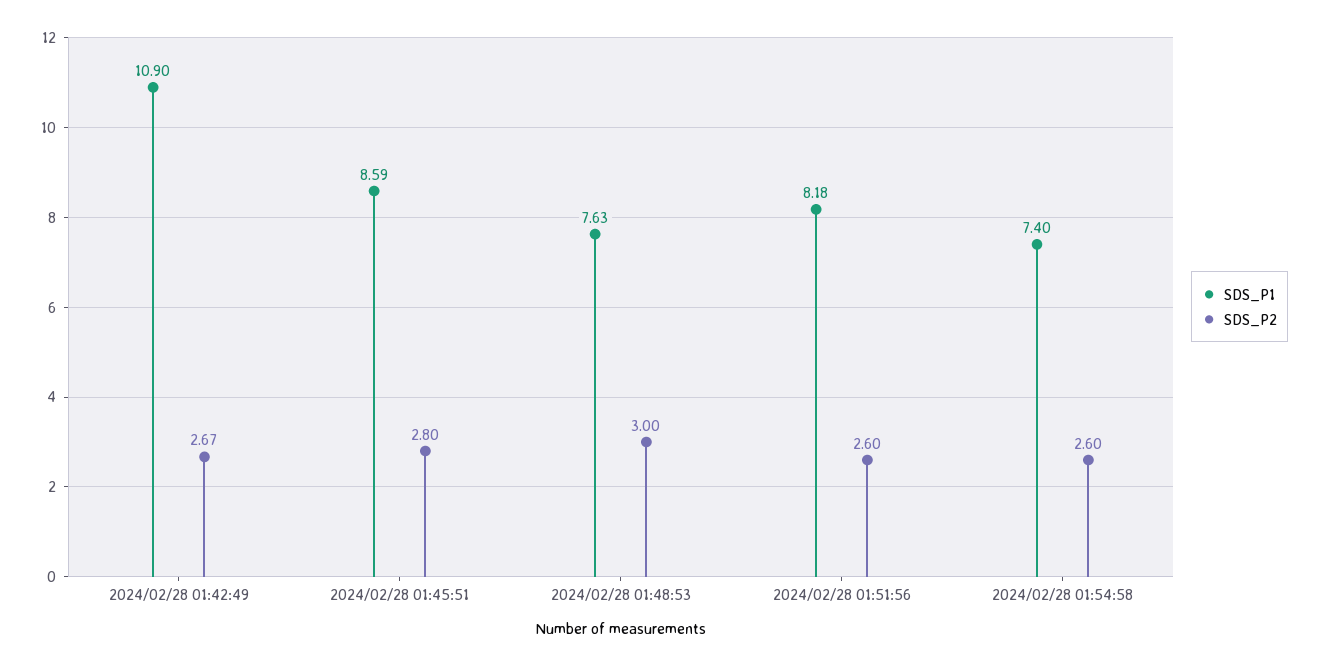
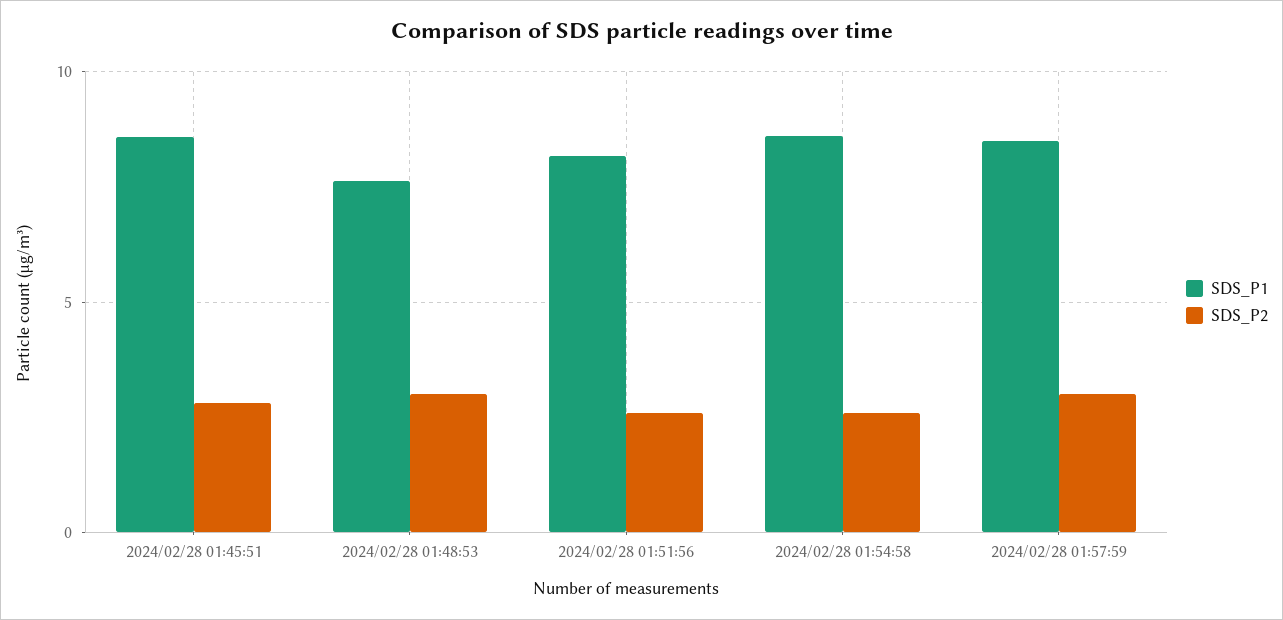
SDS_P1, 2024/02/28 01:42:49: 10.9 -> none
SDS_P2, 2024/02/28 01:42:49: 2.67 -> none
SDS_P1, 2024/02/28 01:54:58: 7.4 -> 8.5
SDS_P1, 2024/02/28 01:57:59: none -> 8.5
SDS_P2, 2024/02/28 01:57:59: none -> 3

